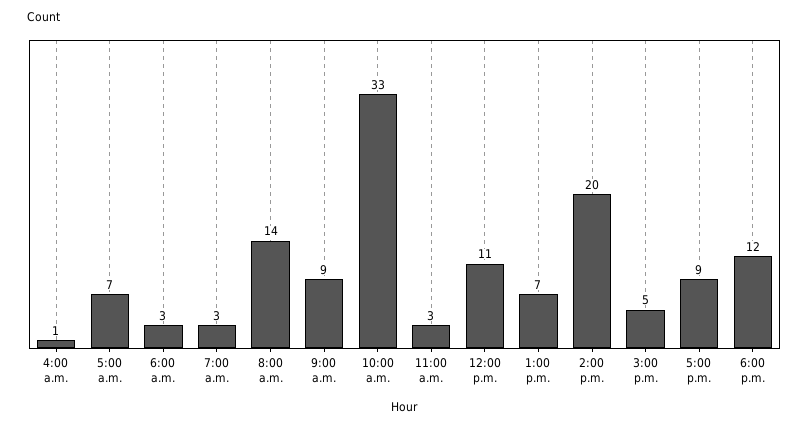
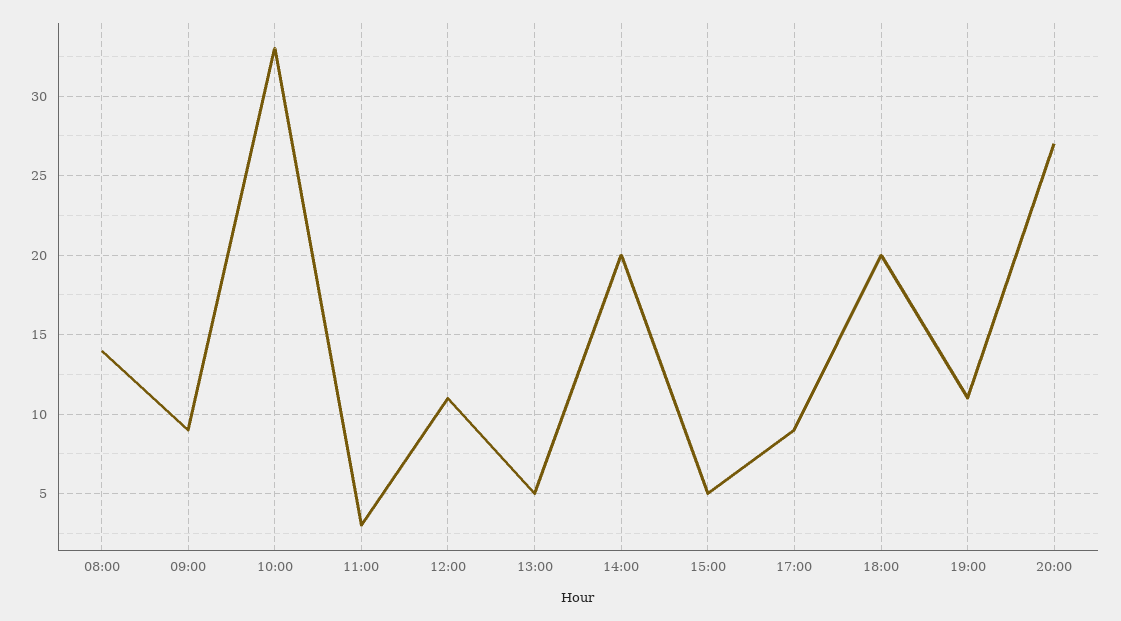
4:00 a.m.: 1 -> none
5:00 a.m.: 7 -> none
6:00 a.m.: 3 -> none
7:00 a.m.: 3 -> none
1:00 p.m.: 7 -> 5
6:00 p.m.: 12 -> 20
19:00: none -> 11
20:00: none -> 27

